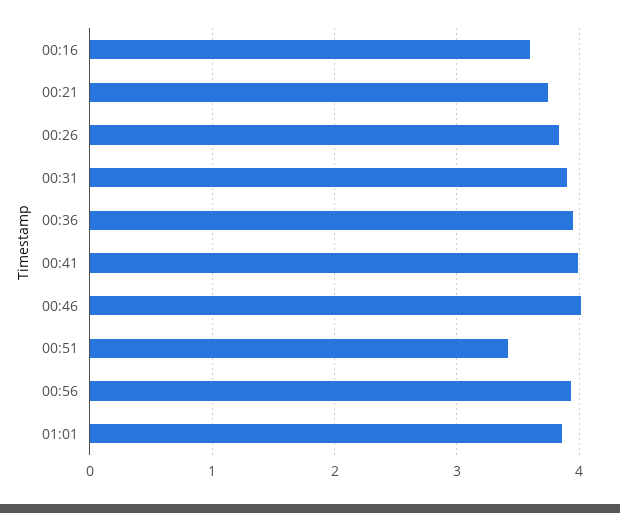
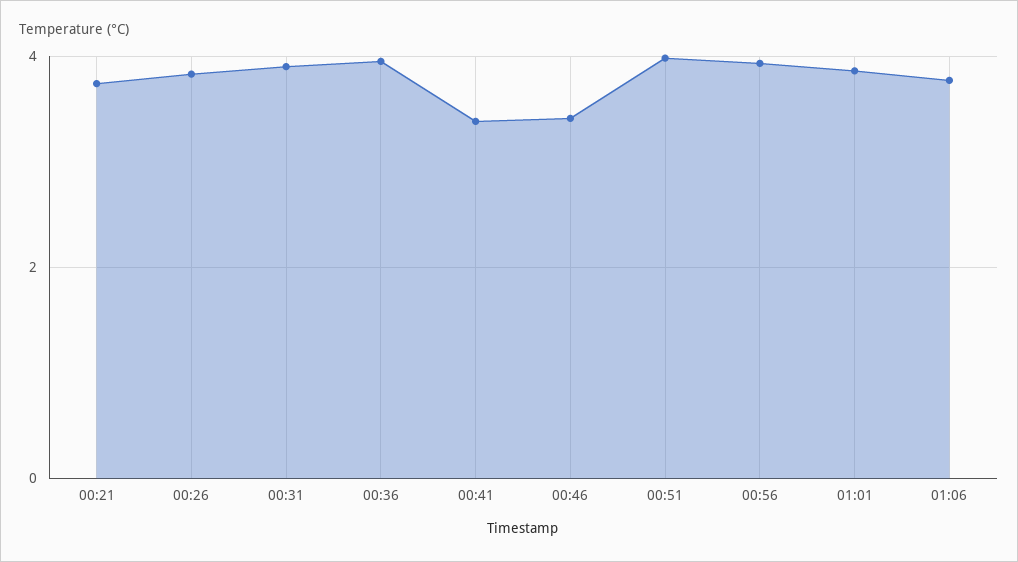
00:16: 3.6 -> none
00:41: 4 -> 3.4
00:46: 4 -> 3.4
00:51: 3.4 -> 4
01:06: none -> 3.8

